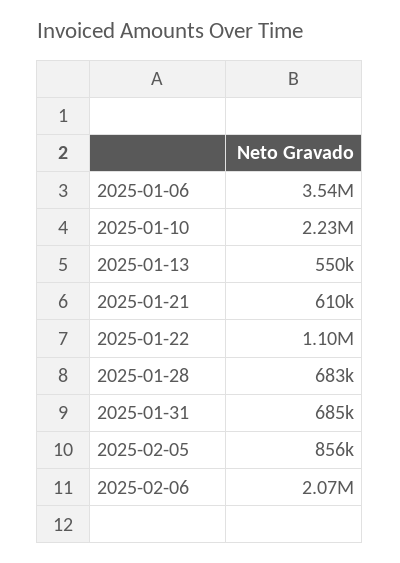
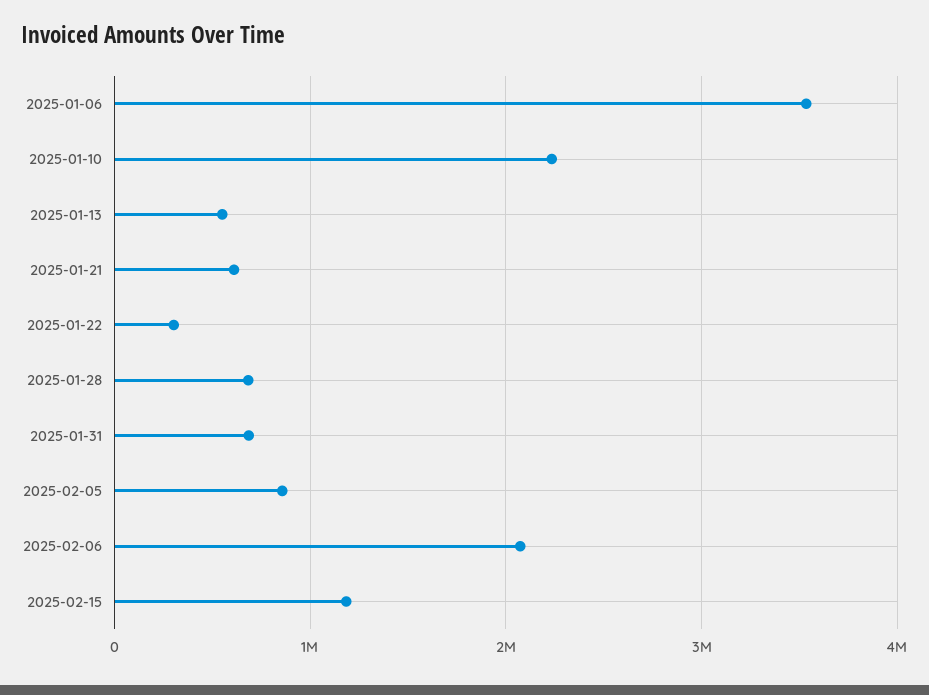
2025-01-22: 1100000 -> 300000
2025-02-15: none -> 1200000

